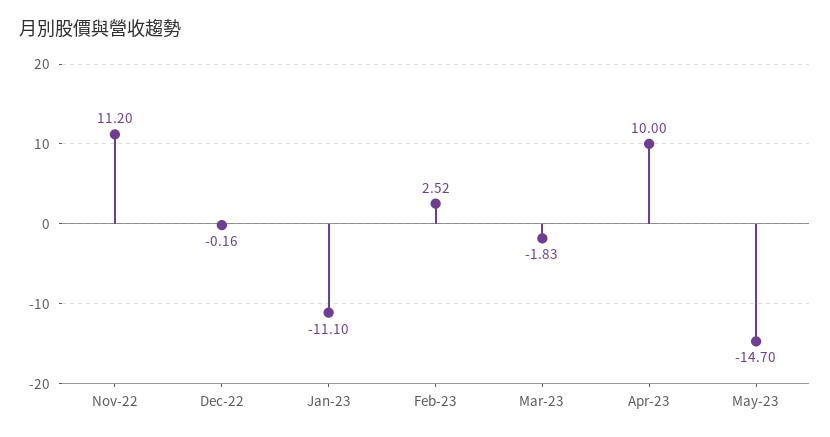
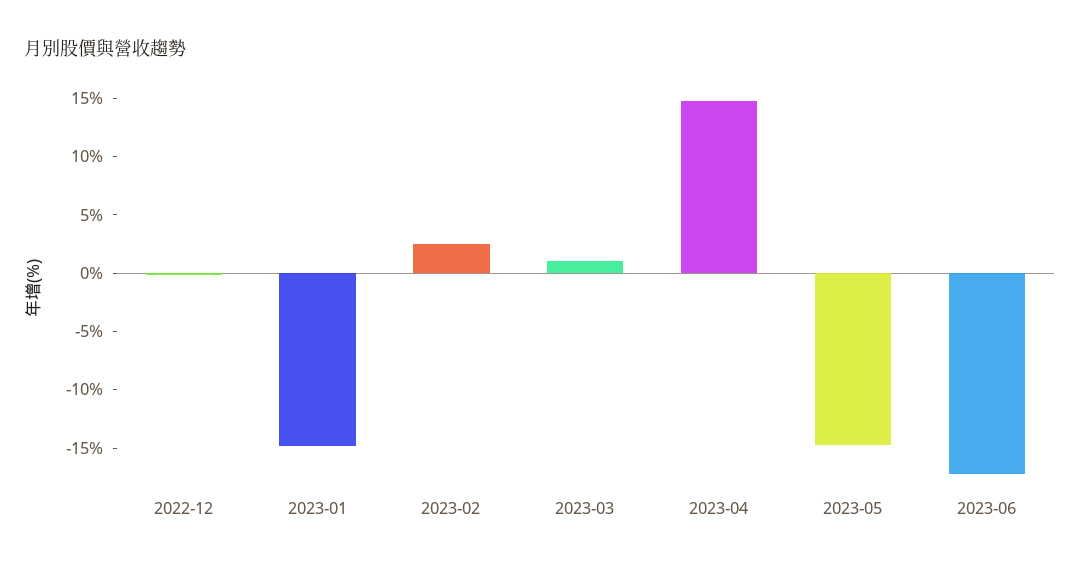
Nov-22: 11.2 -> none
Jan-23: -11.1 -> -15
Mar-23: -1.83 -> 1
Apr-23: 10 -> 15
2023-06: none -> -17

